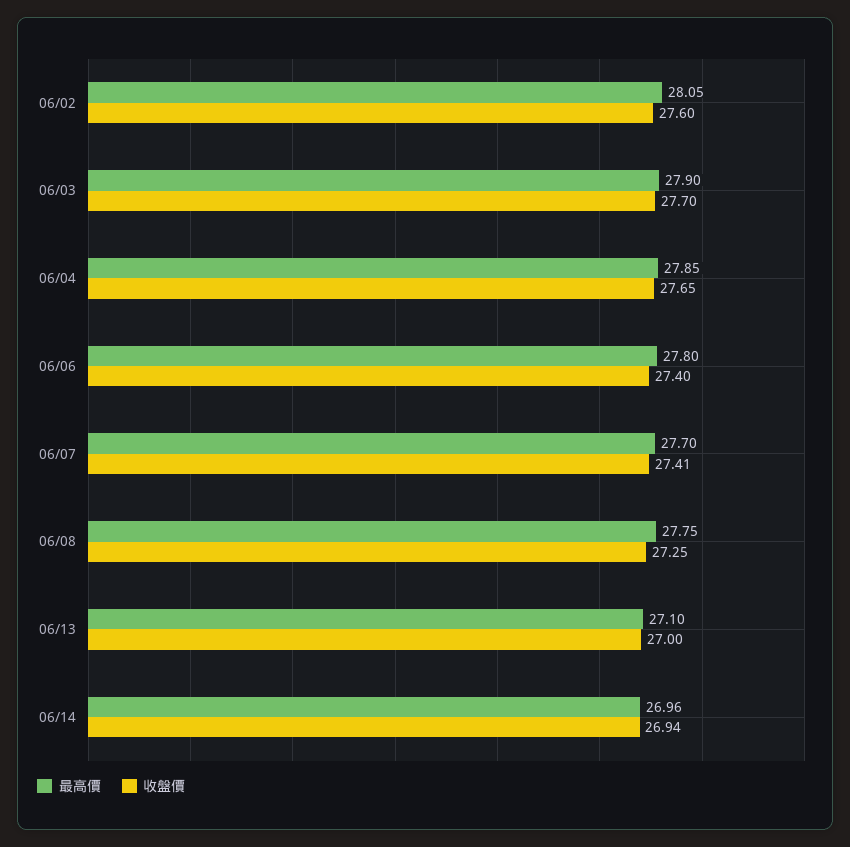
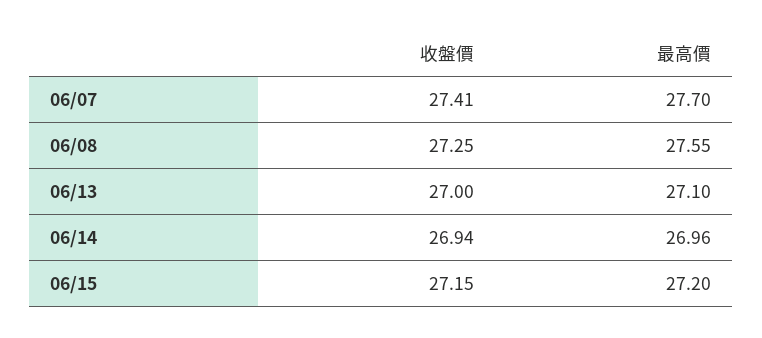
最高價, 06/02: 28.05 -> none
收盤價, 06/02: 27.6 -> none
最高價, 06/03: 27.9 -> none
收盤價, 06/03: 27.7 -> none
最高價, 06/04: 27.85 -> none
收盤價, 06/04: 27.65 -> none
最高價, 06/06: 27.8 -> none
收盤價, 06/06: 27.4 -> none
最高價, 06/08: 27.75 -> 27.55
收盤價, 06/15: none -> 27.15
最高價, 06/15: none -> 27.2

